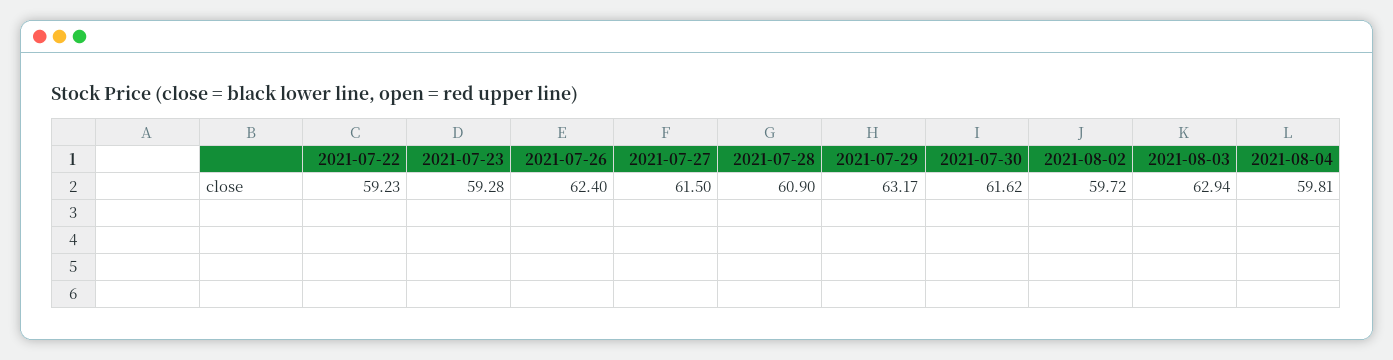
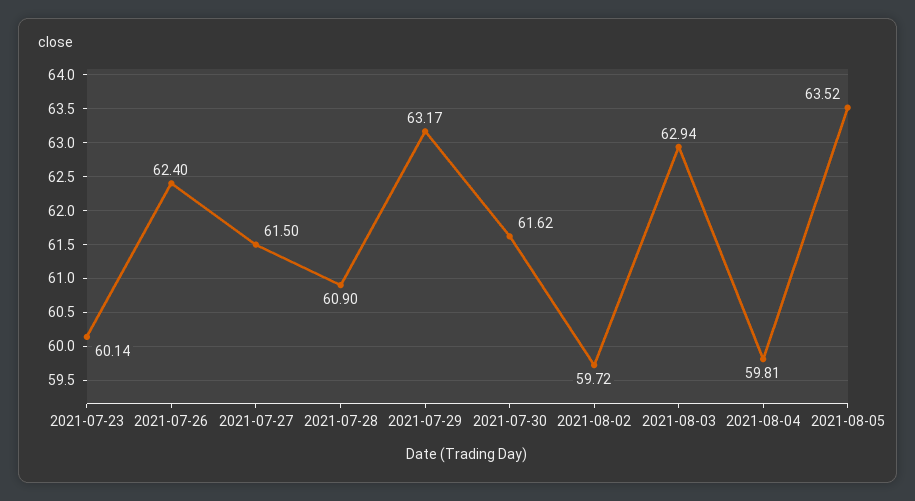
2021-07-22: 59.23 -> none
2021-07-23: 59.28 -> 60.14
2021-08-05: none -> 63.52

